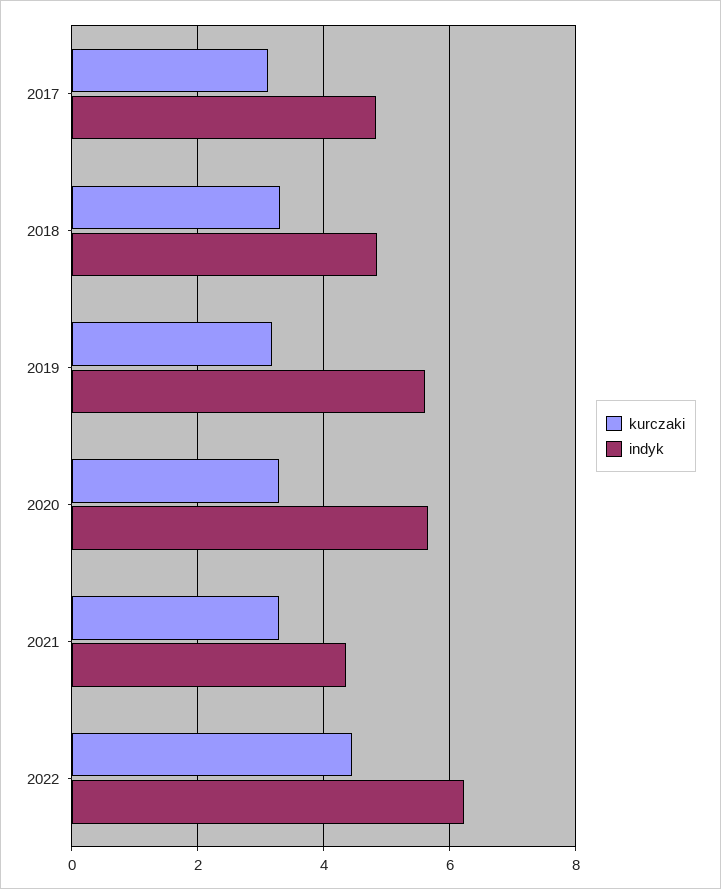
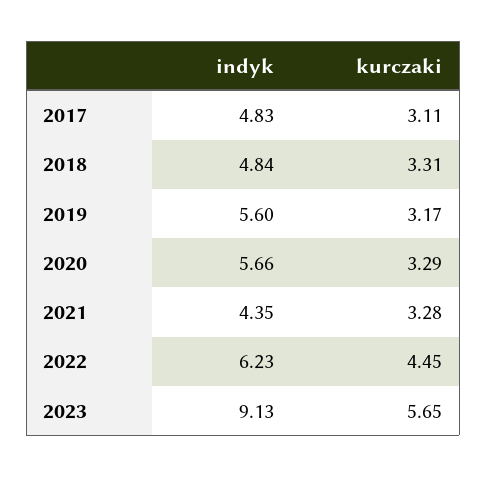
indyk, 2023: none -> 9.13
kurczaki, 2023: none -> 5.65

